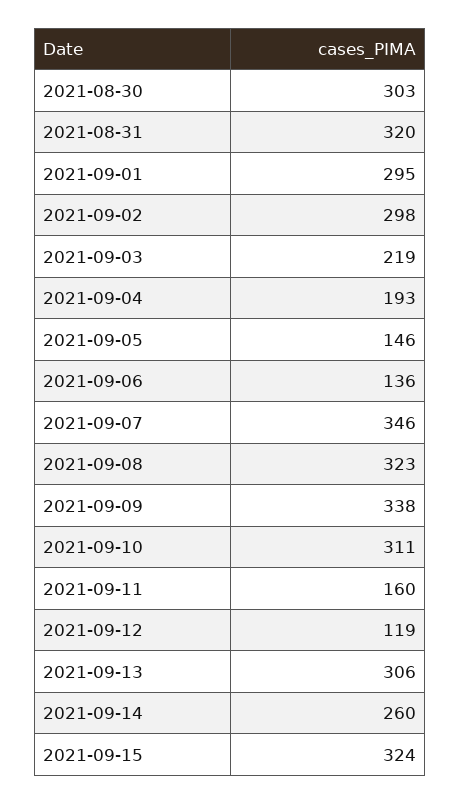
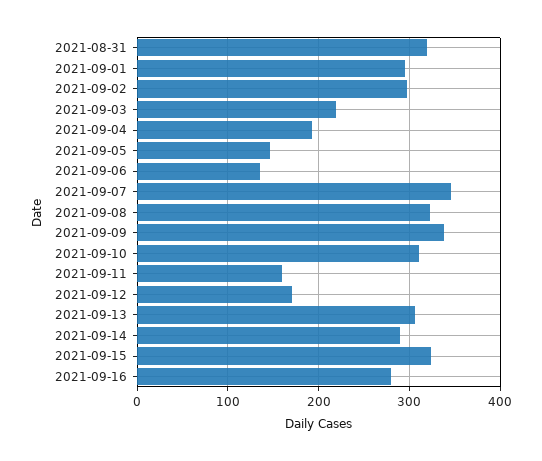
2021-08-30: 303 -> none
2021-09-12: 119 -> 170
2021-09-14: 260 -> 290
2021-09-16: none -> 280

